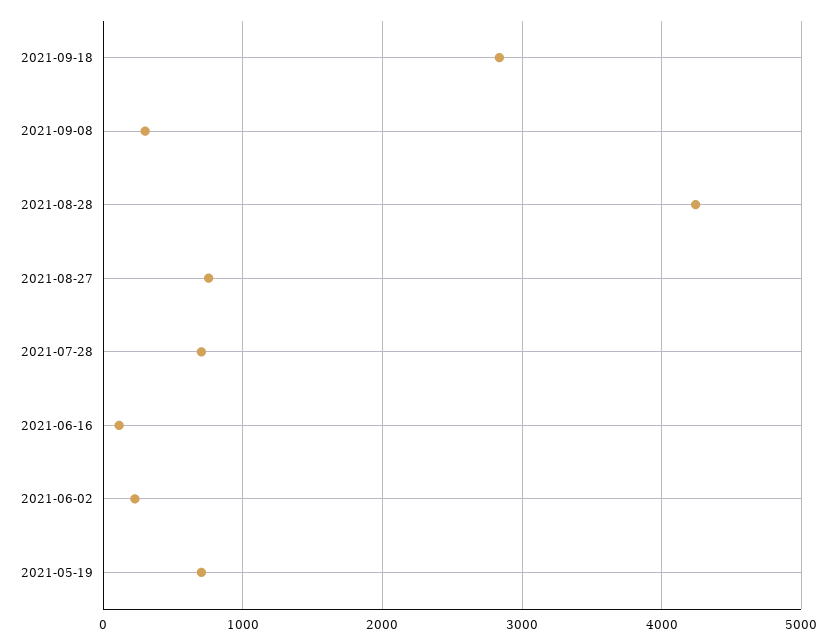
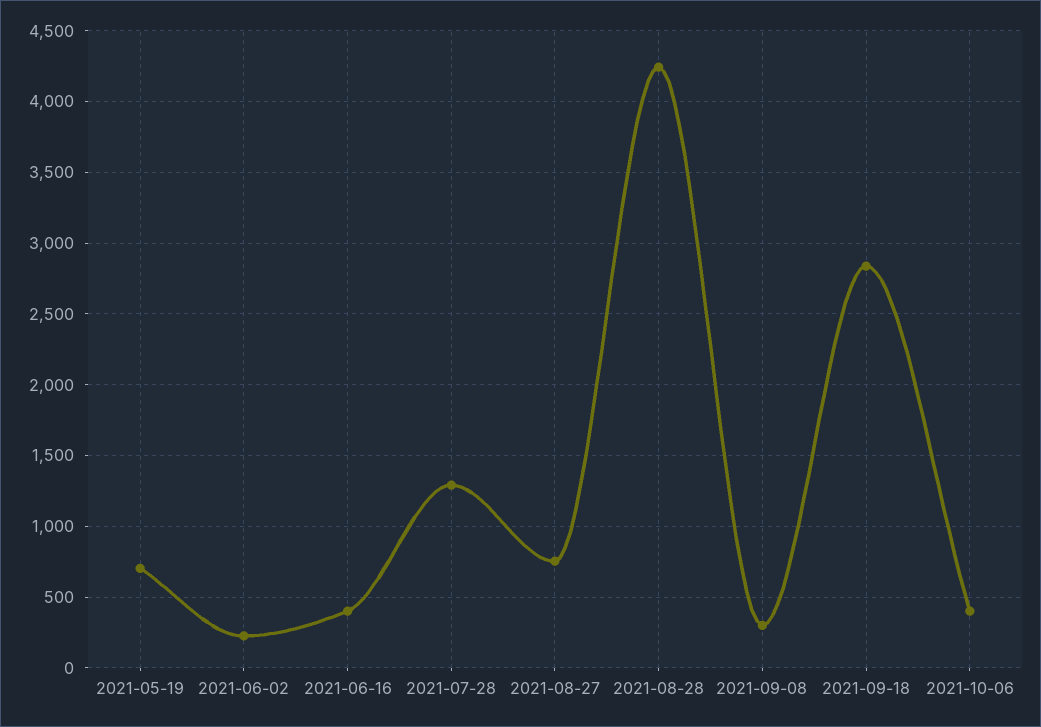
2021-07-28: 700 -> 1300
2021-06-16: 100 -> 400
2021-10-06: none -> 400

